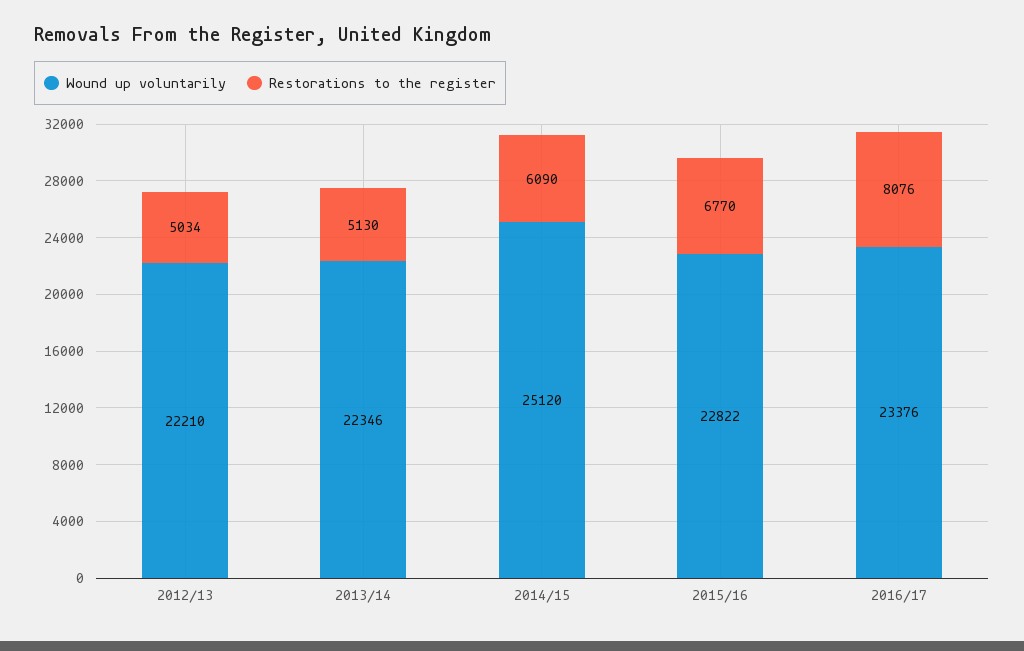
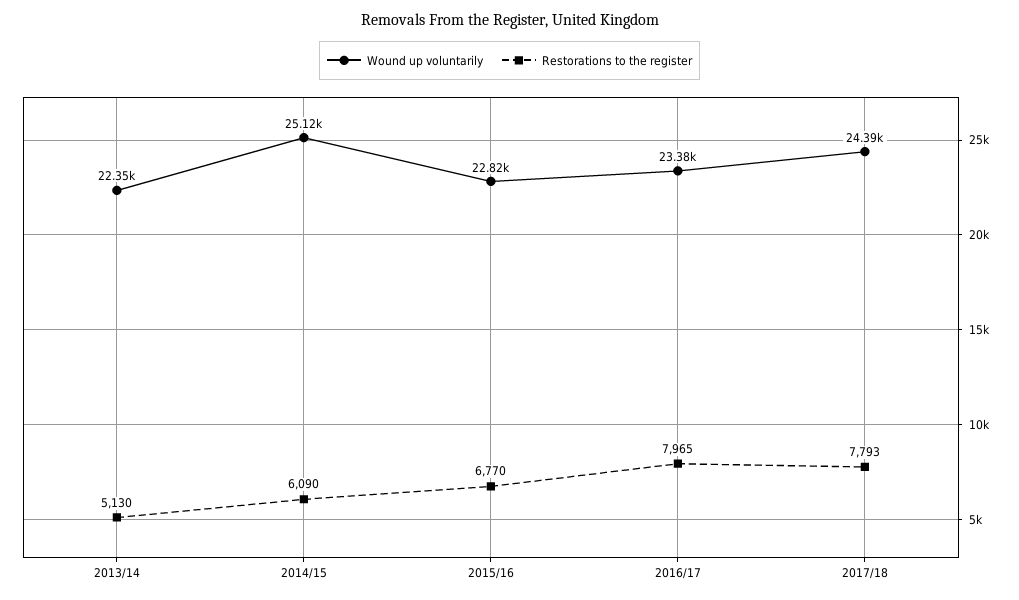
Wound up voluntarily, 2012/13: 22210 -> none
Restorations to the register, 2012/13: 5034 -> none
Restorations to the register, 2016/17: 8076 -> 7965
Wound up voluntarily, 2017/18: none -> 24390
Restorations to the register, 2017/18: none -> 7793

